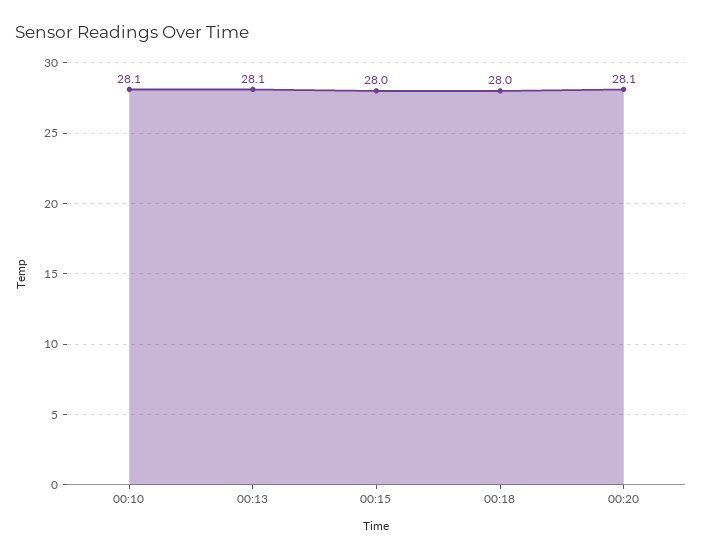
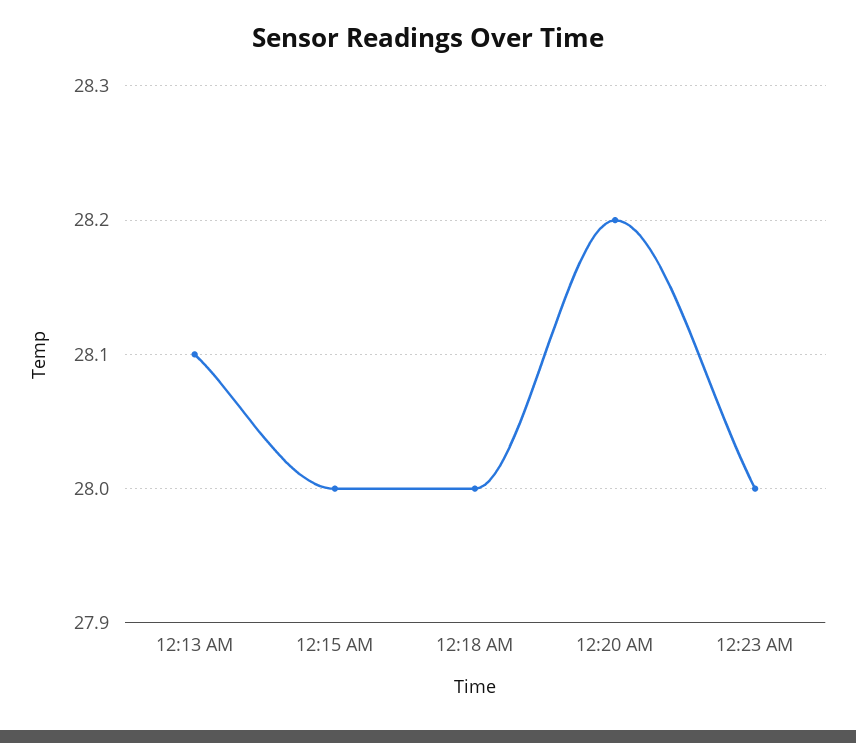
00:10: 28.1 -> none
00:20: 28.1 -> 28.2
12:23 AM: none -> 28

